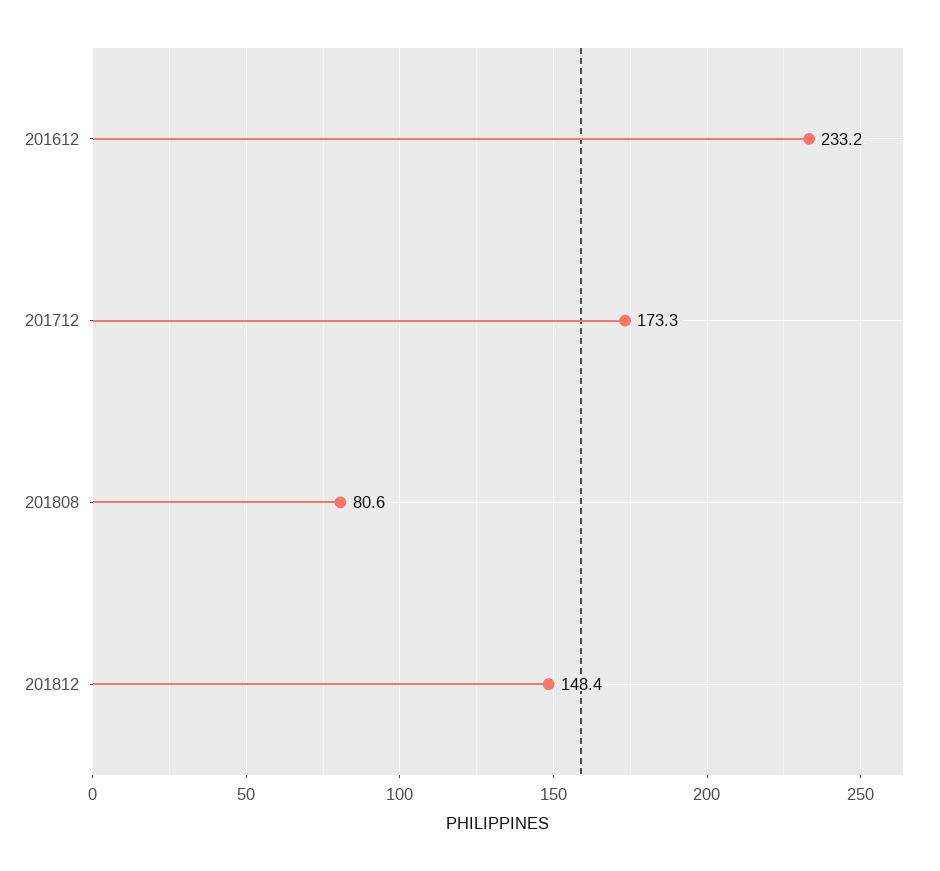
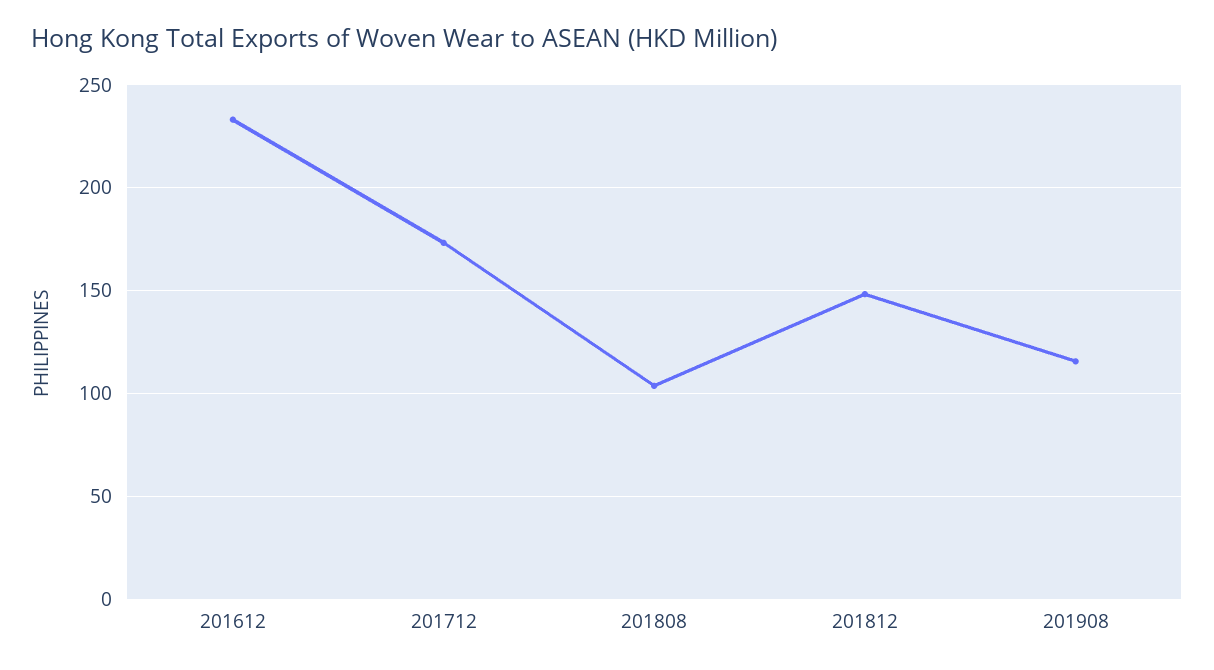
201808: 80.6 -> 105
201908: none -> 115

